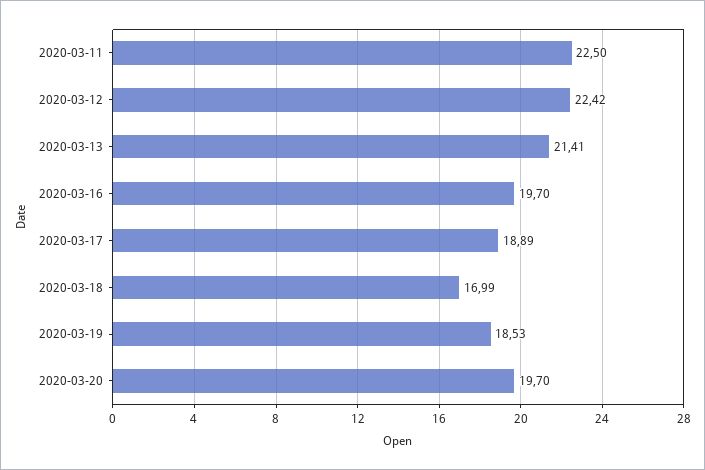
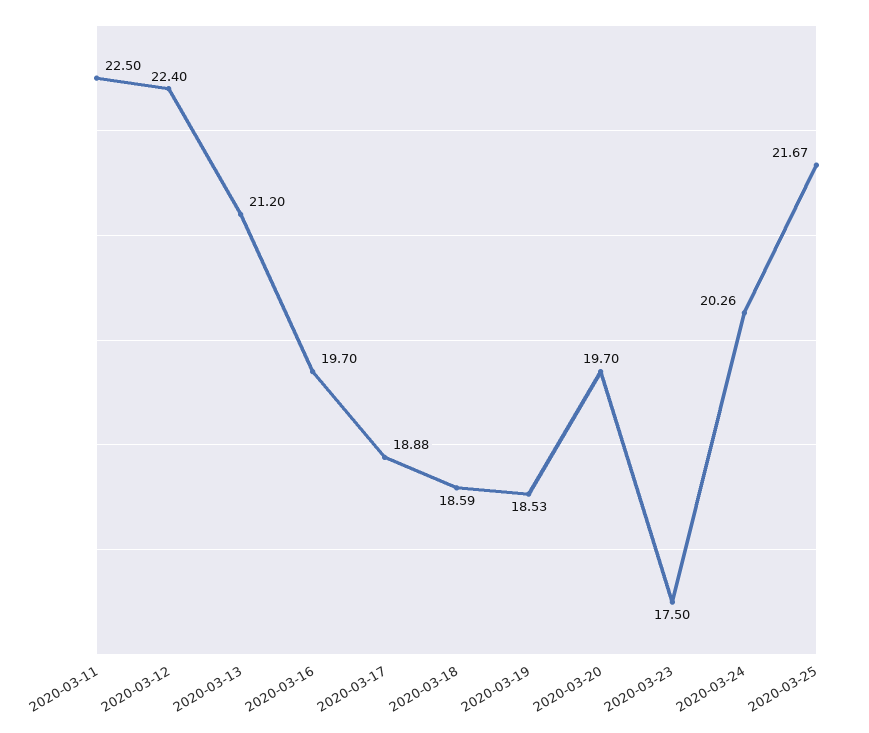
2020-03-12: 22.42 -> 22.4
2020-03-13: 21.41 -> 21.2
2020-03-17: 18.89 -> 18.88
2020-03-18: 16.99 -> 18.59
2020-03-23: none -> 17.5
2020-03-24: none -> 20.26
2020-03-25: none -> 21.67

